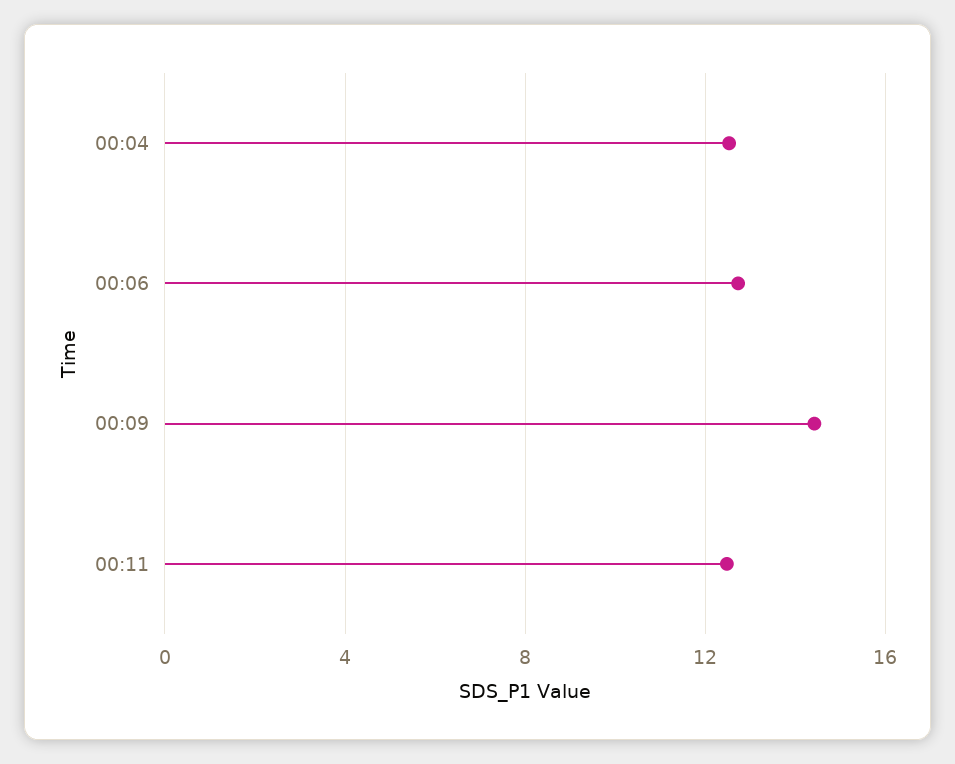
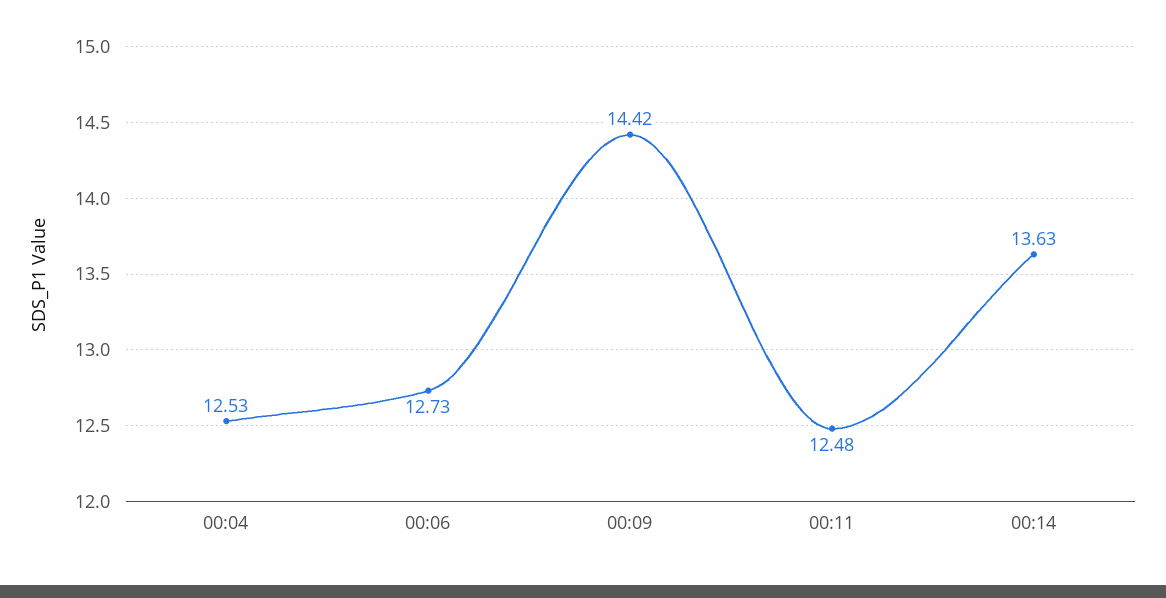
00:14: none -> 13.63

